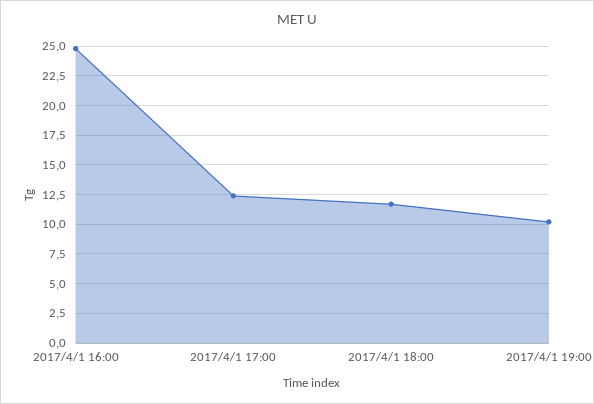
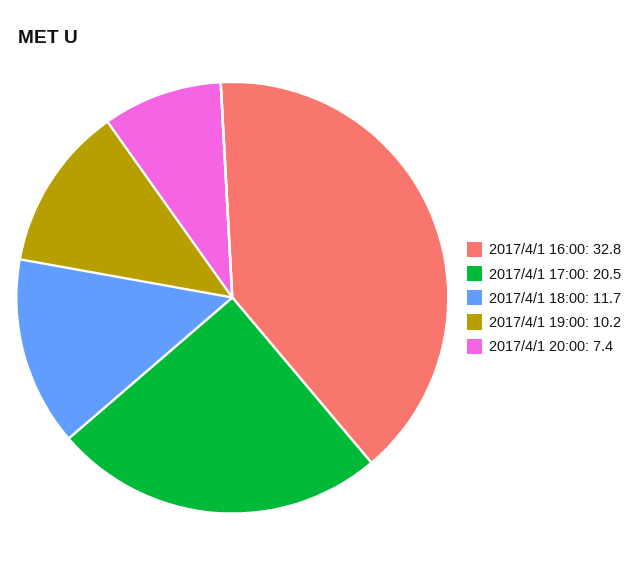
2017/4/1 16:00: 25 -> 32.8
2017/4/1 17:00: 12.5 -> 20.5
2017/4/1 20:00: none -> 7.4

